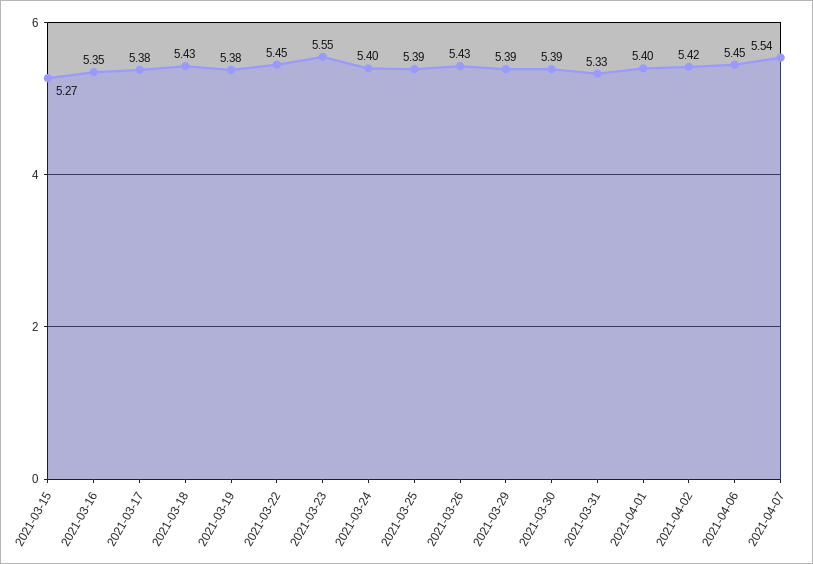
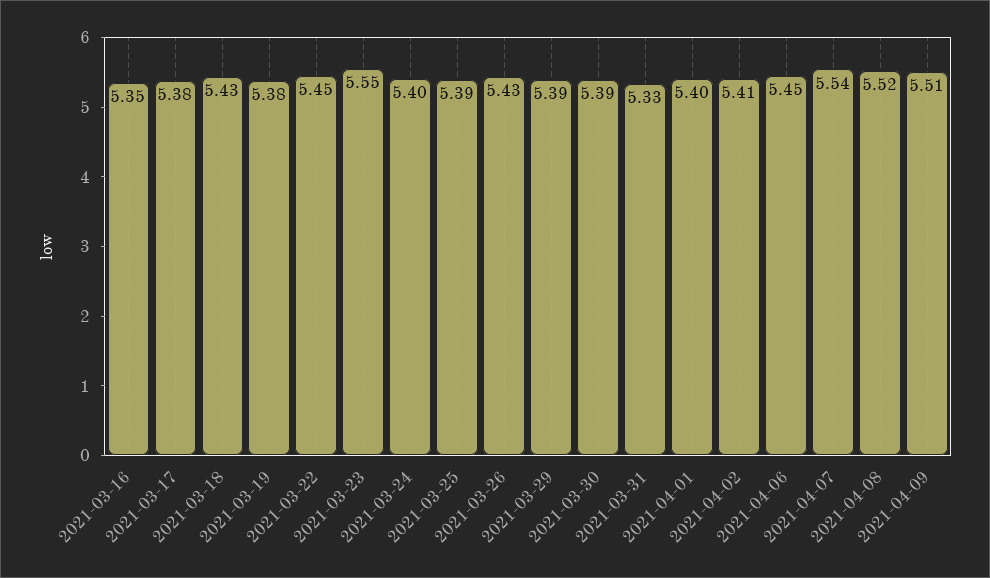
2021-03-15: 5.27 -> none
2021-04-02: 5.42 -> 5.41
2021-04-08: none -> 5.52
2021-04-09: none -> 5.51

